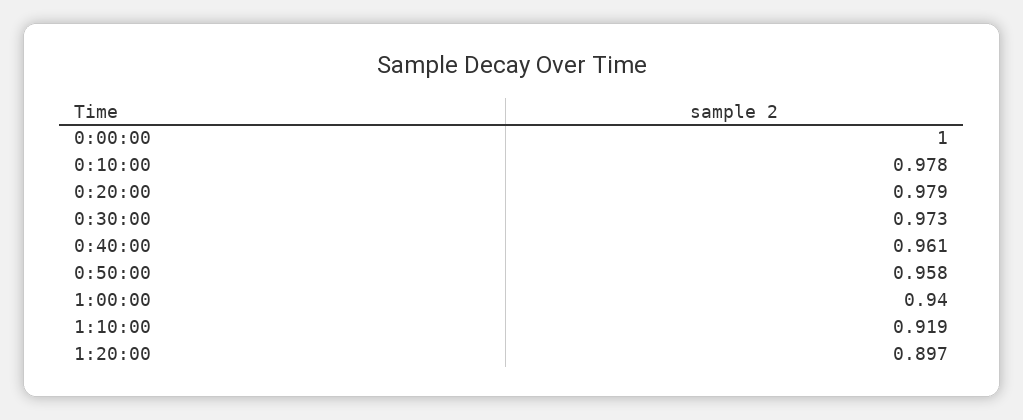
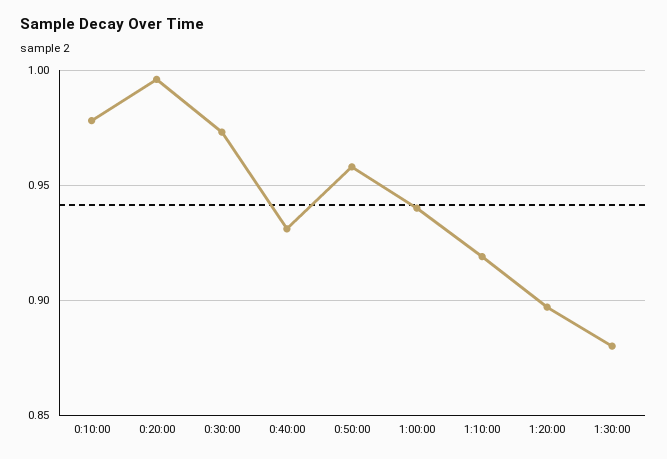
0:00:00: 1 -> none
0:20:00: 0.979 -> 0.995
0:40:00: 0.961 -> 0.93
1:30:00: none -> 0.88

